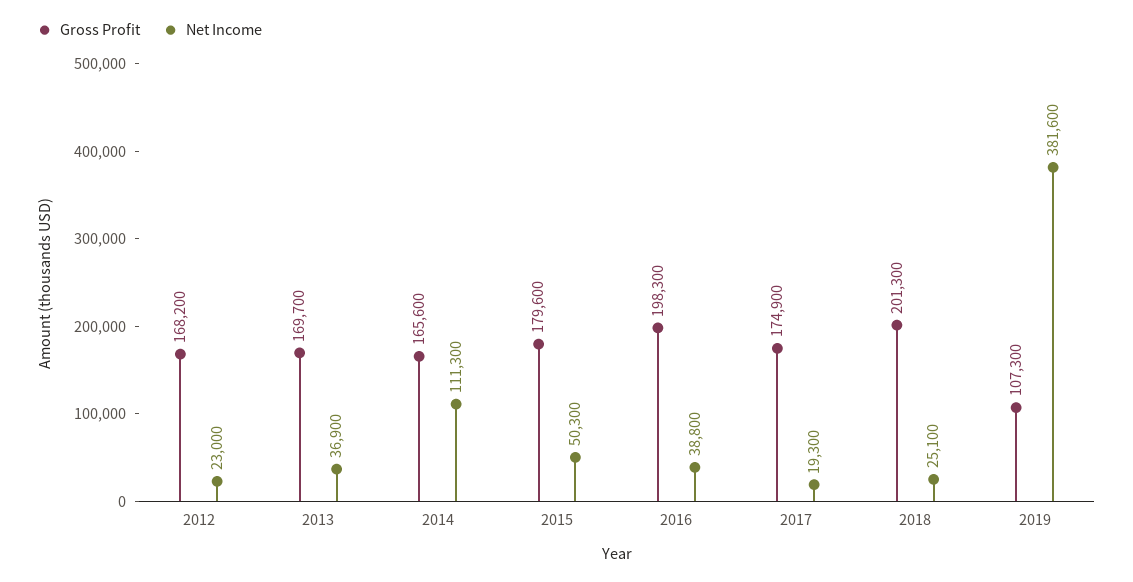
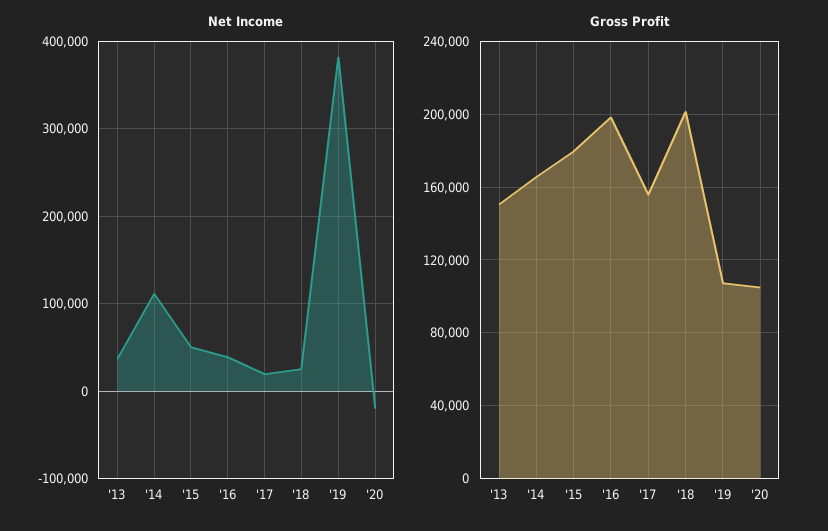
Gross Profit, 2012: 168200 -> none
Net Income, 2012: 23000 -> none
Gross Profit, 2013: 169700 -> 150000
Gross Profit, 2017: 174900 -> 155000
Net Income, '20: none -> -20000
Gross Profit, '20: none -> 105000

